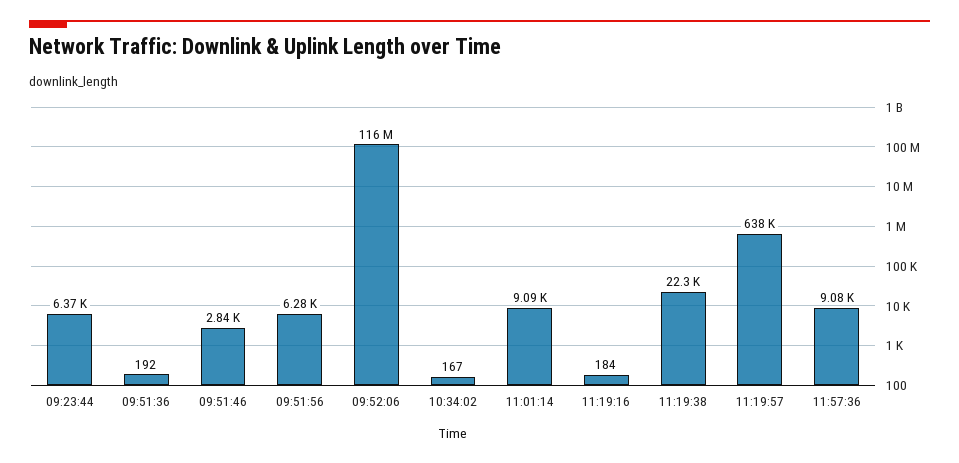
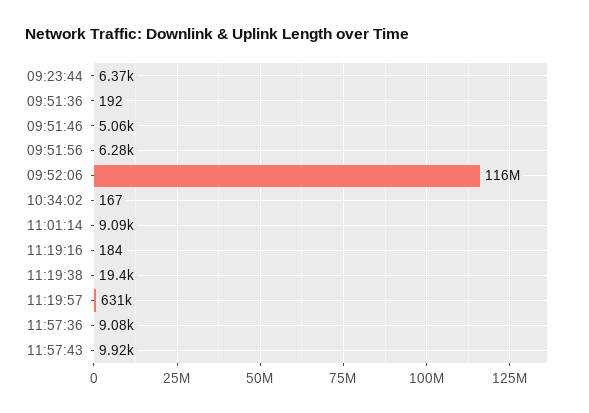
09:51:46: 2840 -> 5060
11:19:38: 22300 -> 19400
11:19:57: 638000 -> 631000
11:57:43: none -> 9920

